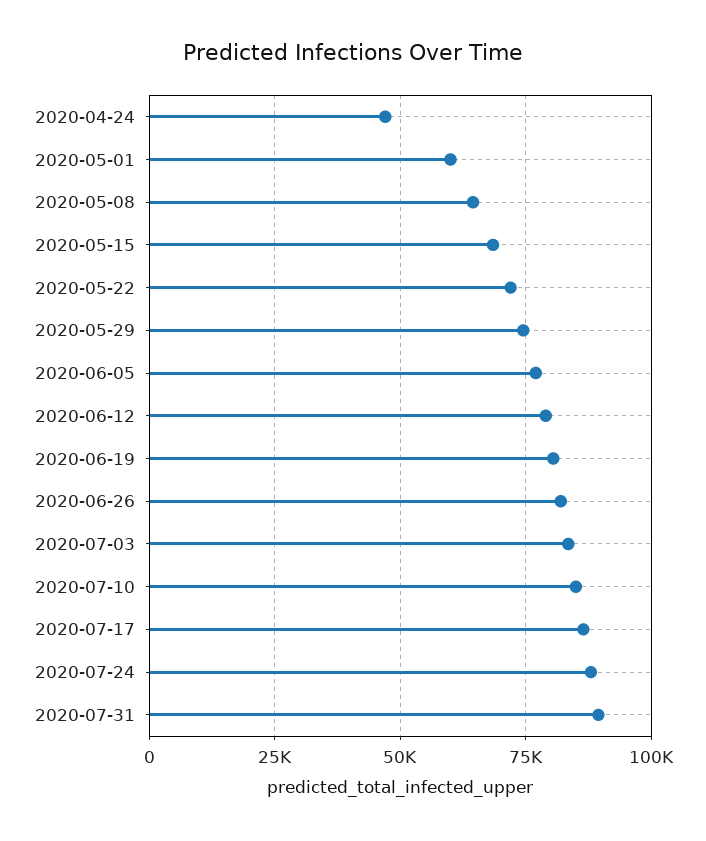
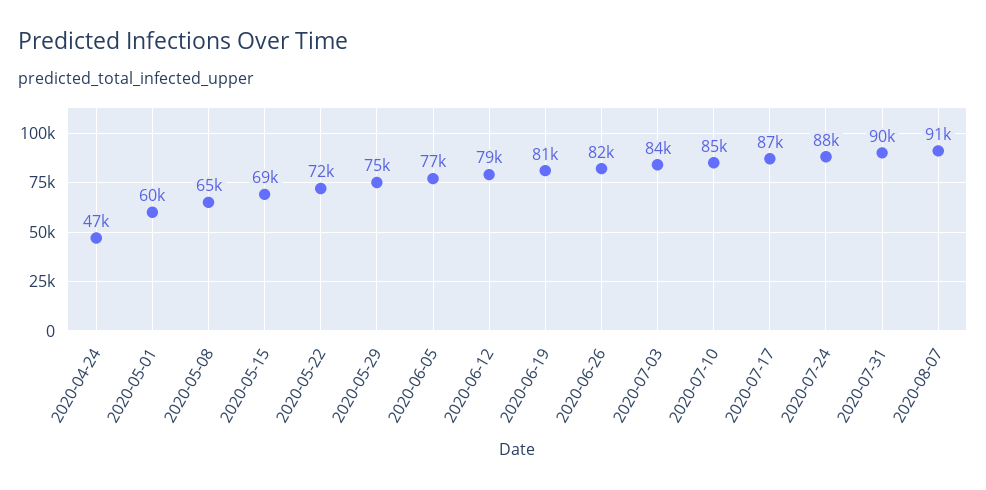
2020-08-07: none -> 91000

